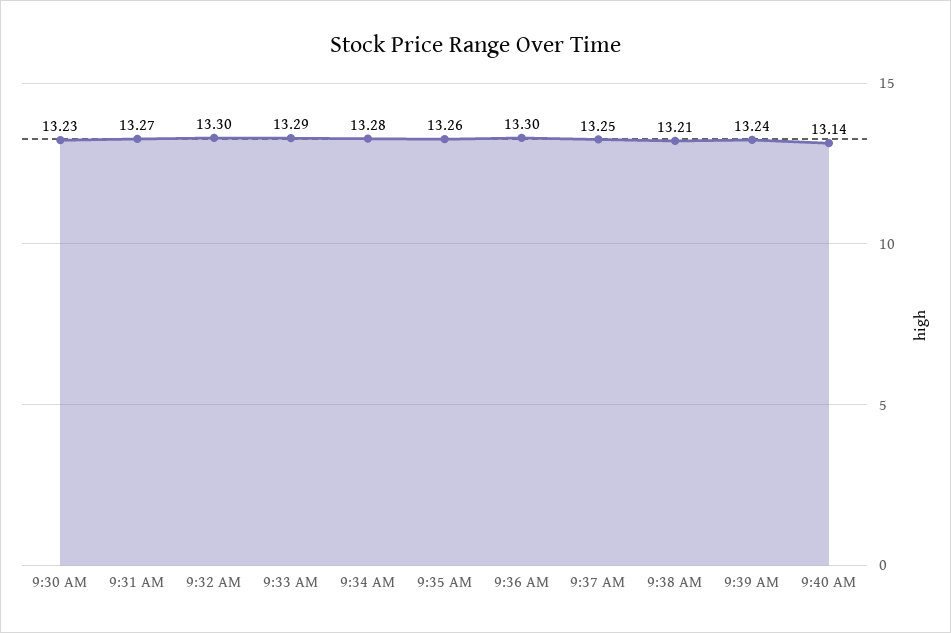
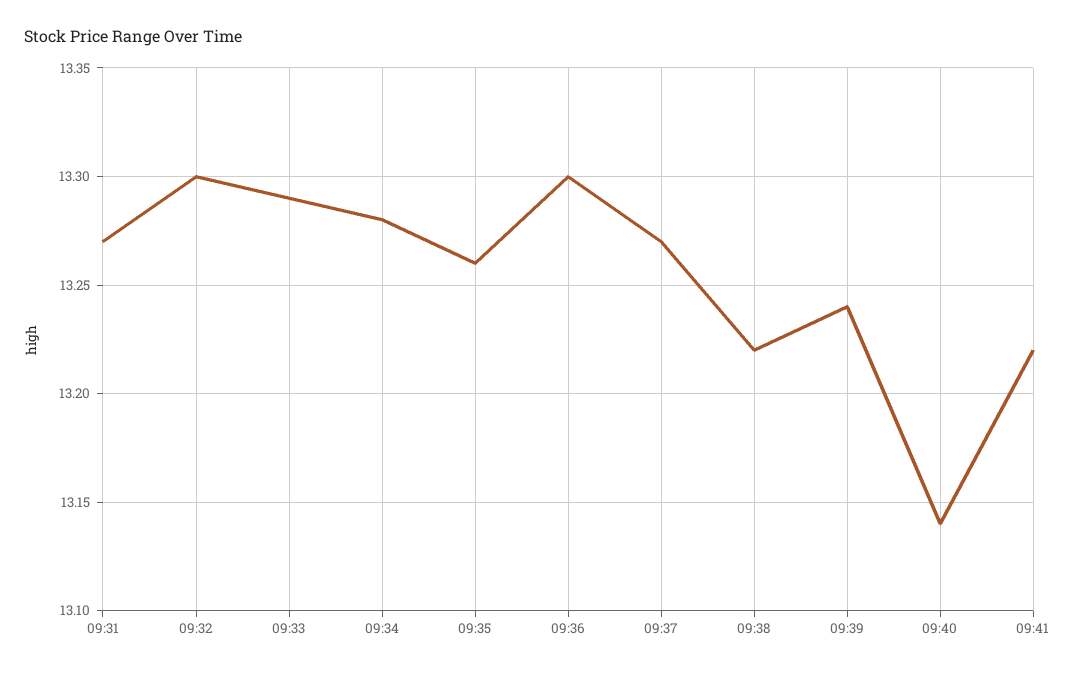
9:30 AM: 13.23 -> none
9:37 AM: 13.25 -> 13.27
9:38 AM: 13.21 -> 13.22
09:41: none -> 13.22

